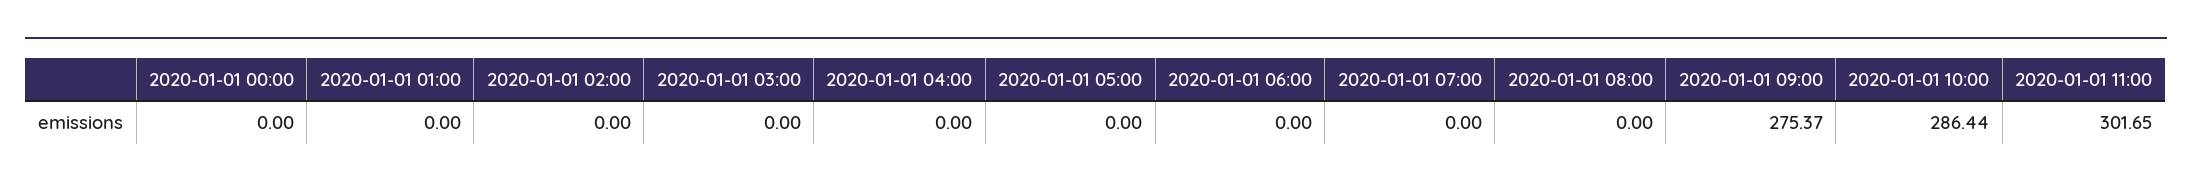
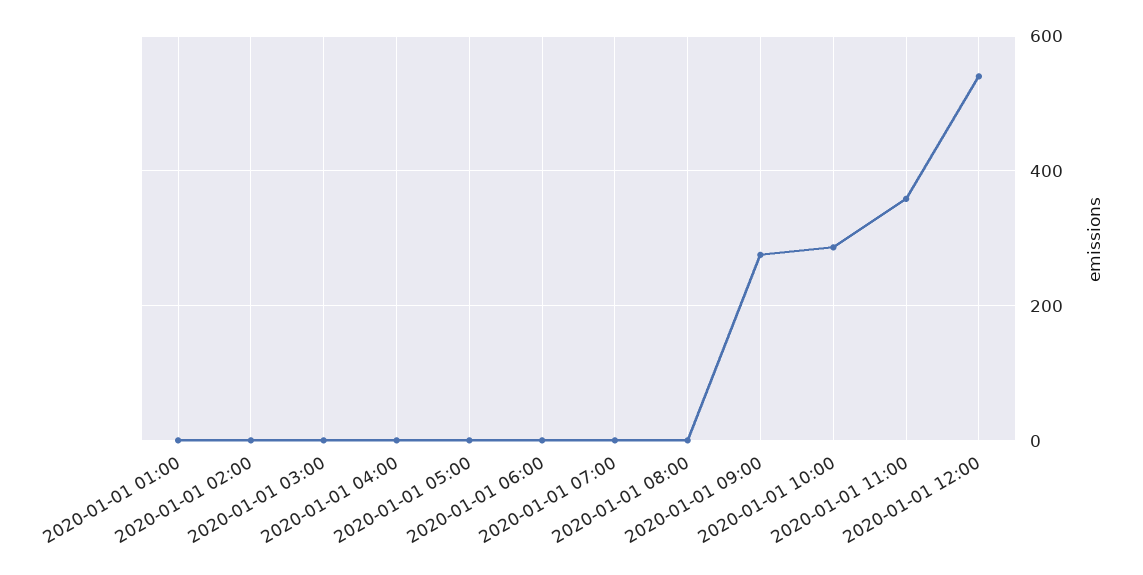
2020-01-01 00:00: 0 -> none
2020-01-01 11:00: 301.65 -> 360
2020-01-01 12:00: none -> 540

